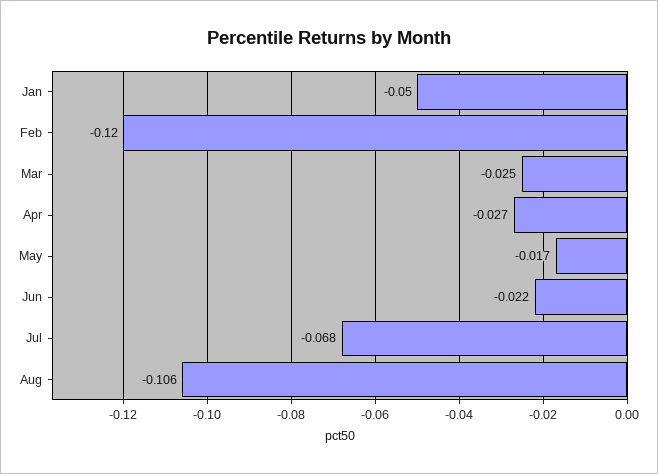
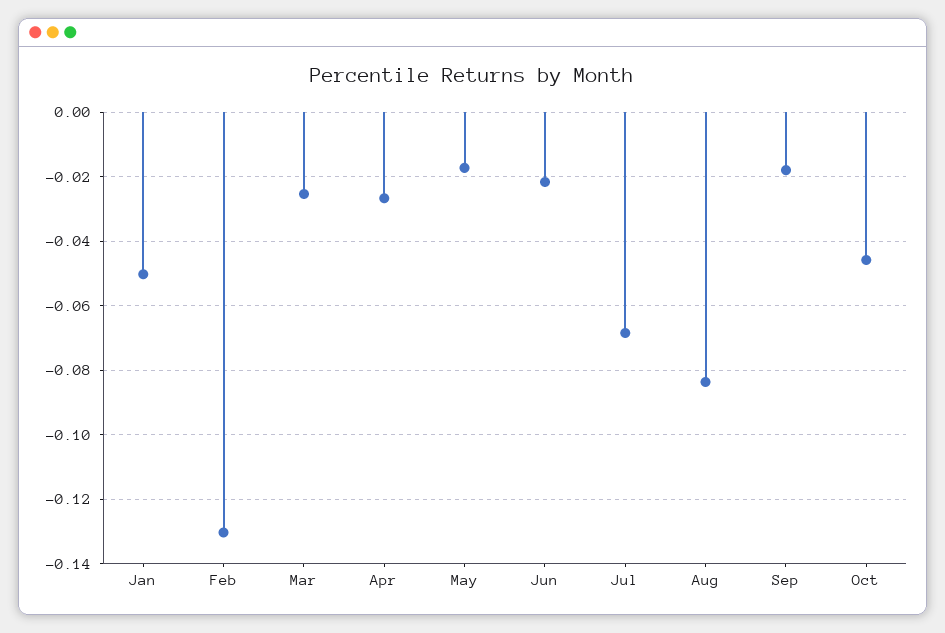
Feb: -0.12 -> -0.13
Aug: -0.106 -> -0.084
Sep: none -> -0.018
Oct: none -> -0.046

